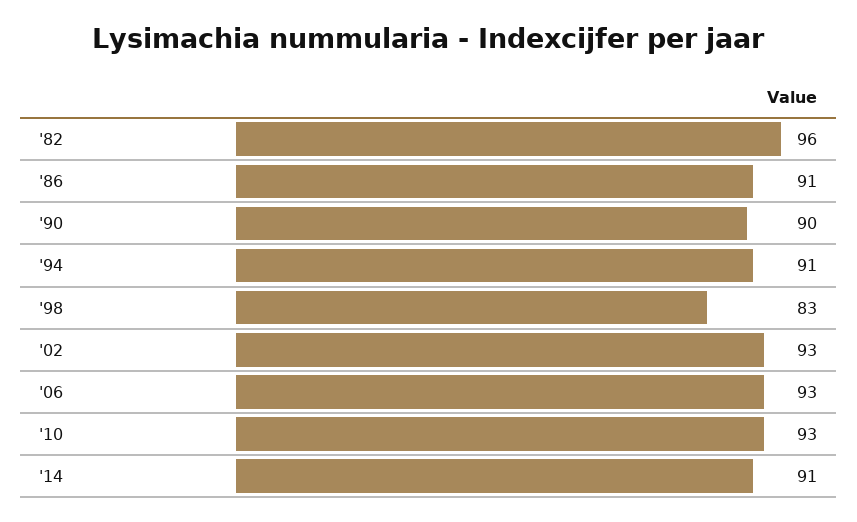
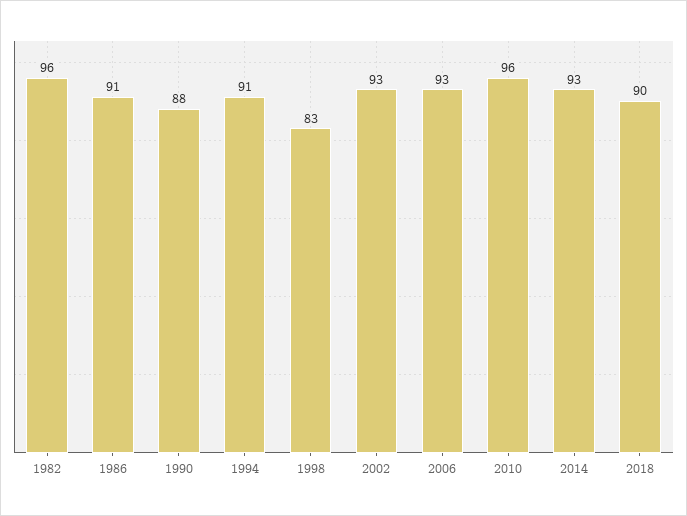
'90: 90 -> 88
'10: 93 -> 96
'14: 91 -> 93
2018: none -> 90

